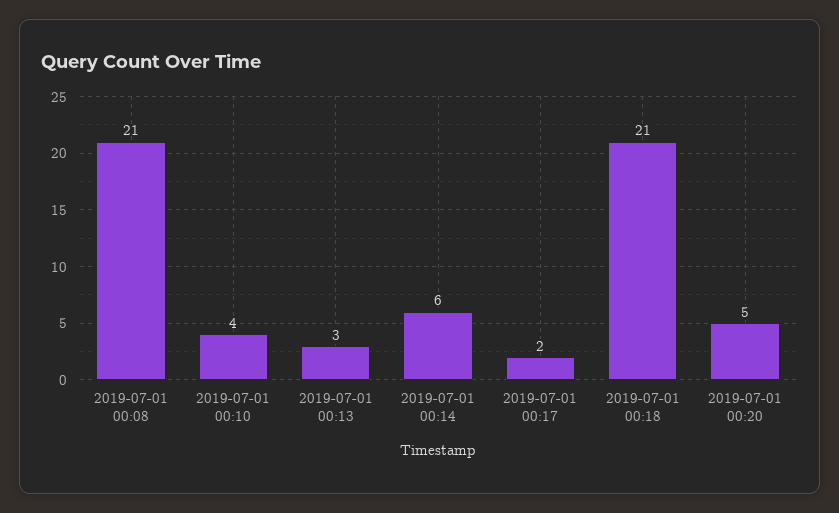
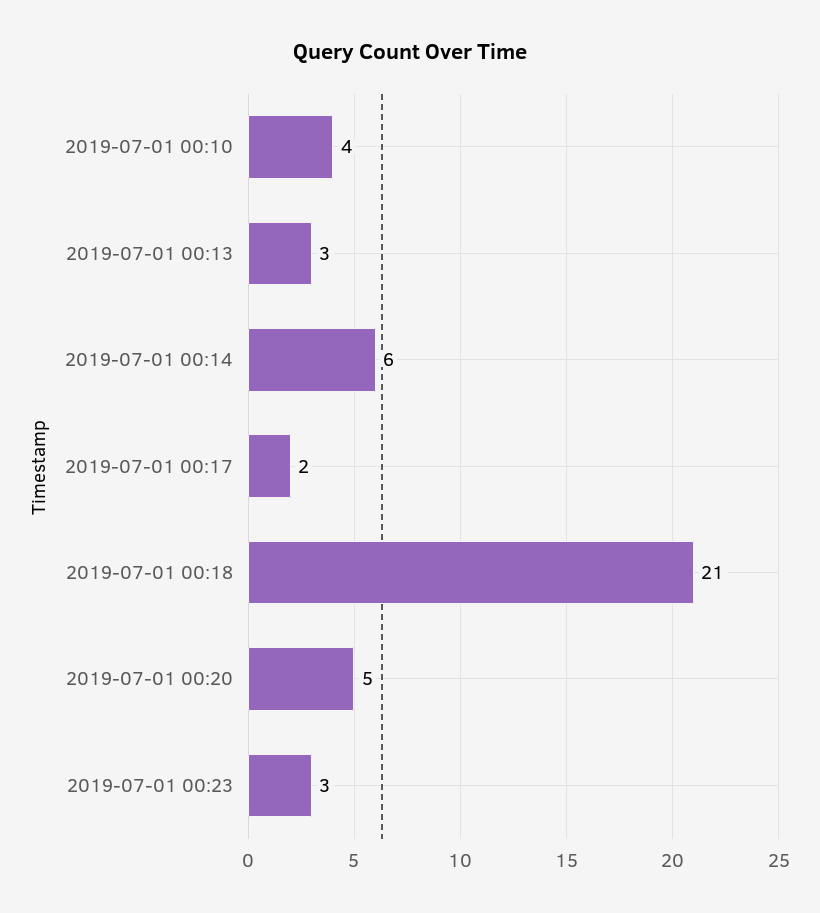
2019-07-01 00:08: 21 -> none
2019-07-01 00:23: none -> 3

